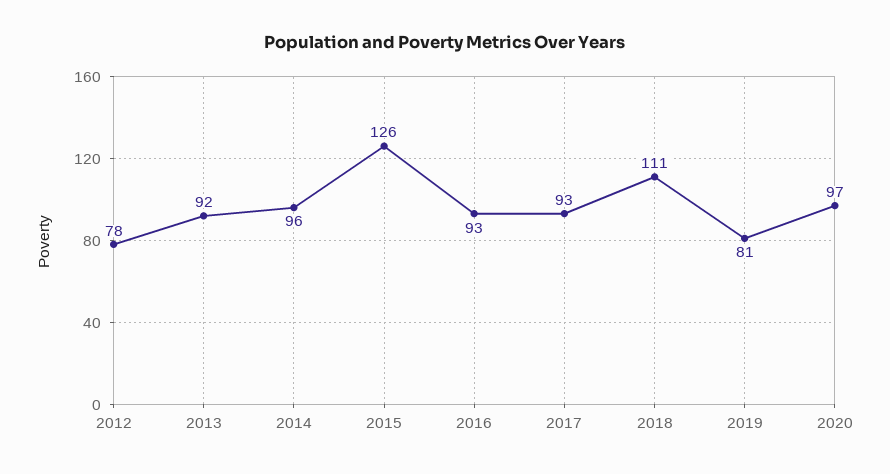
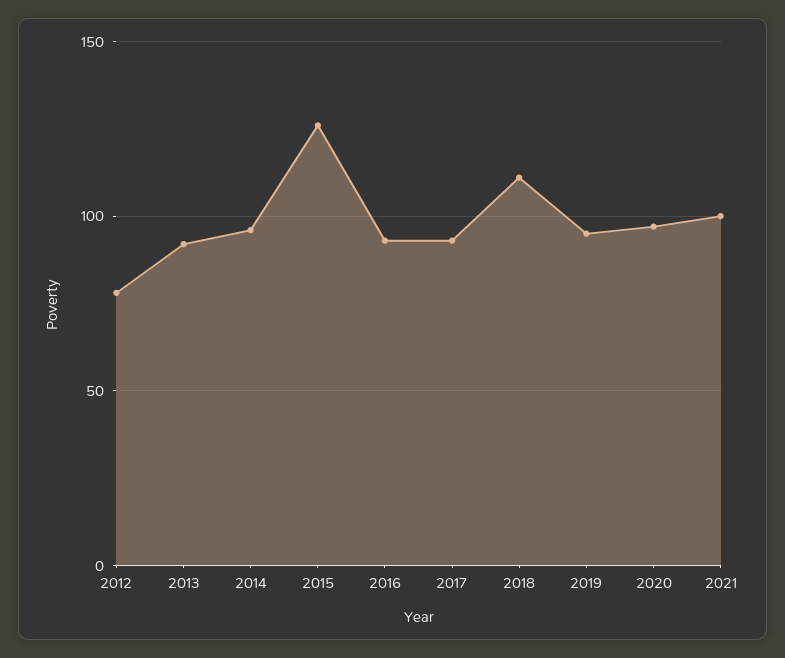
2019: 81 -> 95
2021: none -> 100

